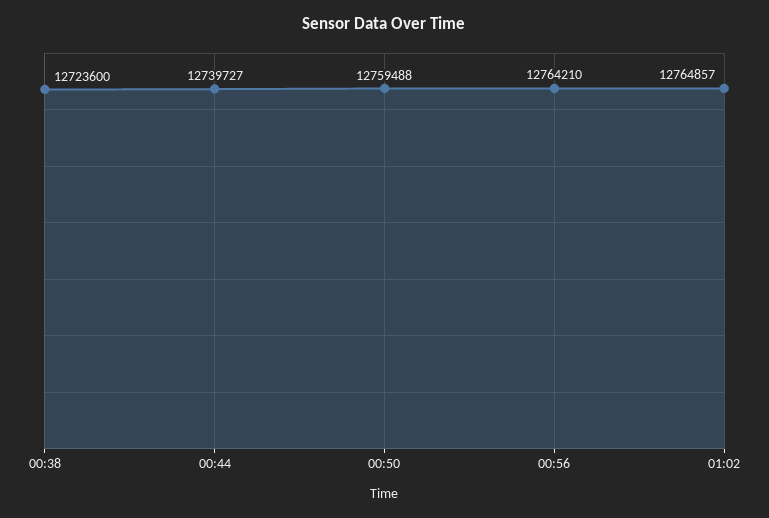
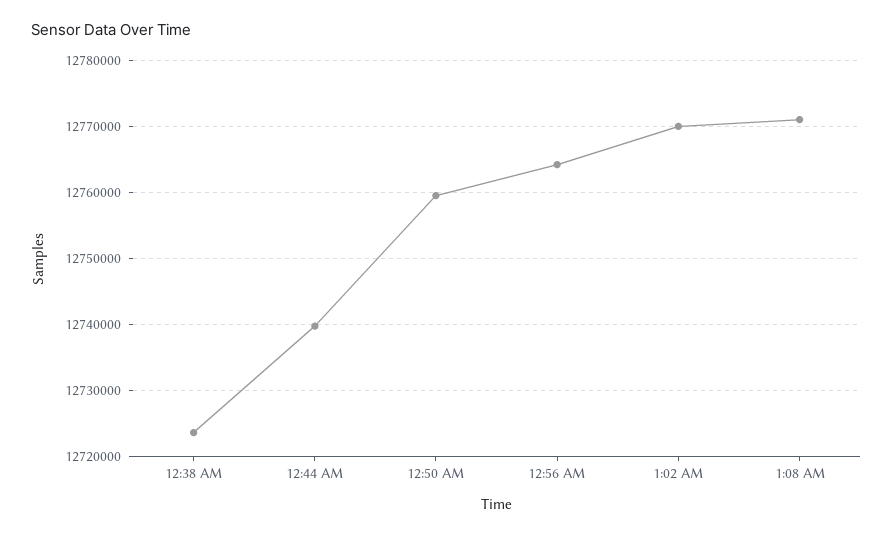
01:02: 12764857 -> 12770000
1:08 AM: none -> 12771000

